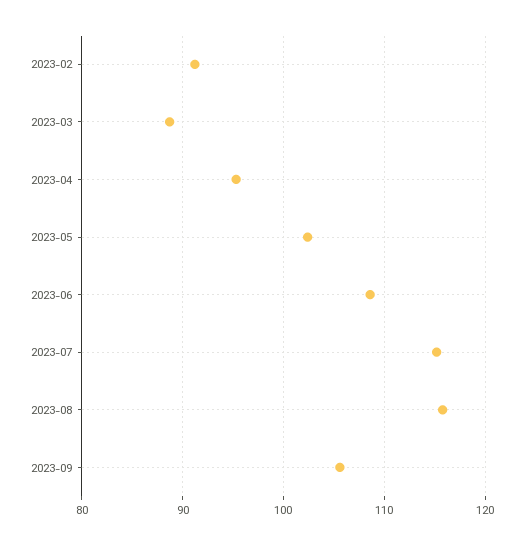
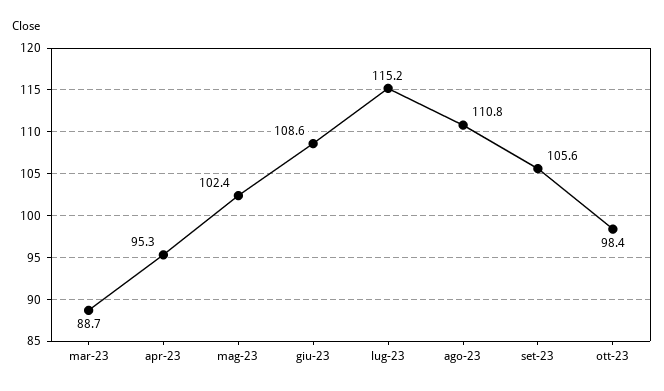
2023-02: 91 -> none
2023-08: 116 -> 110.8
ott-23: none -> 98.4

